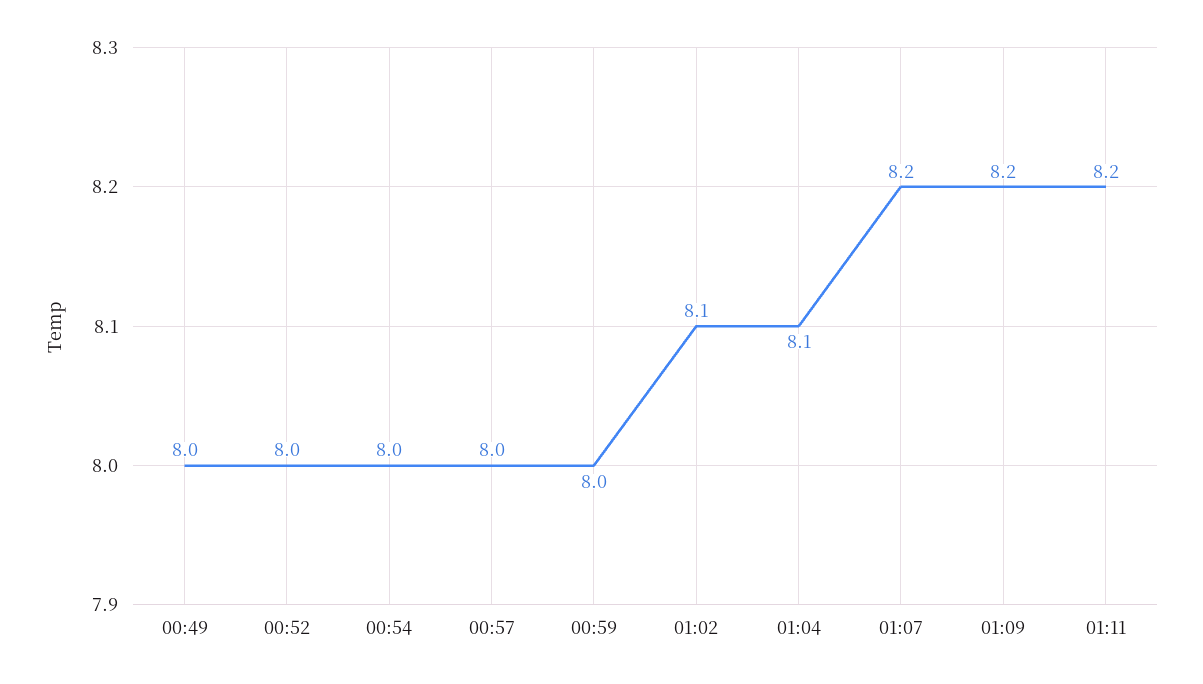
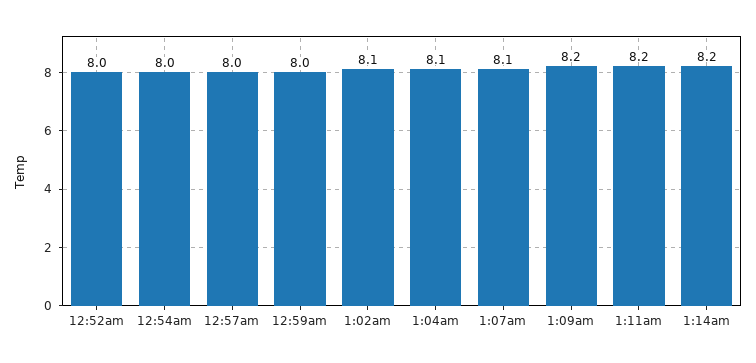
00:49: 8 -> none
01:07: 8.2 -> 8.1
1:14am: none -> 8.2

